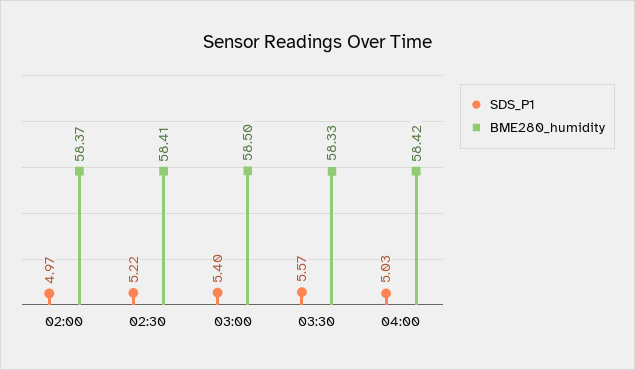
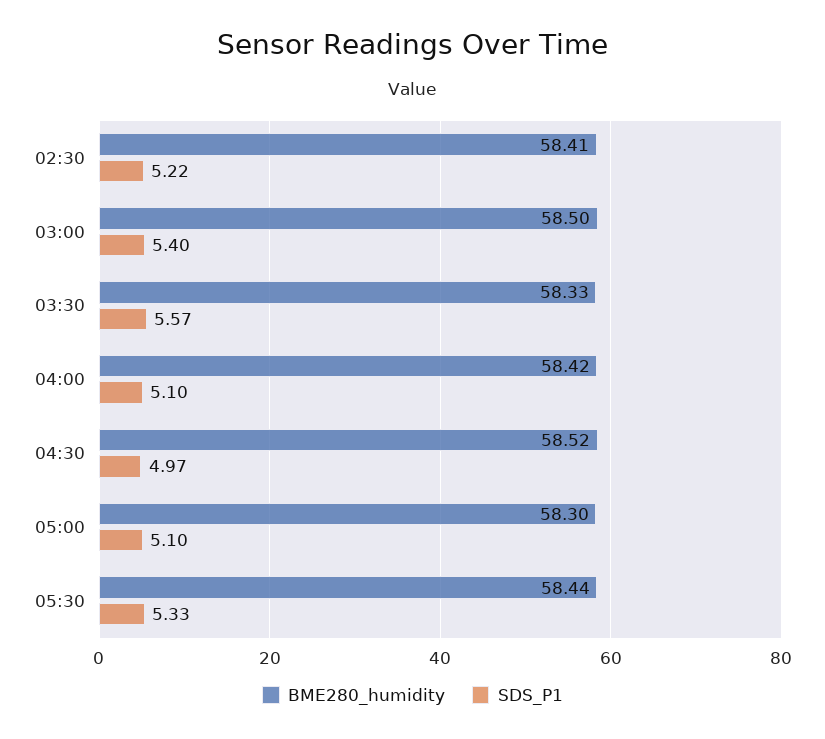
SDS_P1, 02:00: 4.97 -> none
BME280_humidity, 02:00: 58.37 -> none
SDS_P1, 04:00: 5.03 -> 5.1
BME280_humidity, 04:30: none -> 58.52
SDS_P1, 04:30: none -> 4.97
BME280_humidity, 05:00: none -> 58.3
SDS_P1, 05:00: none -> 5.1
BME280_humidity, 05:30: none -> 58.44
SDS_P1, 05:30: none -> 5.33

